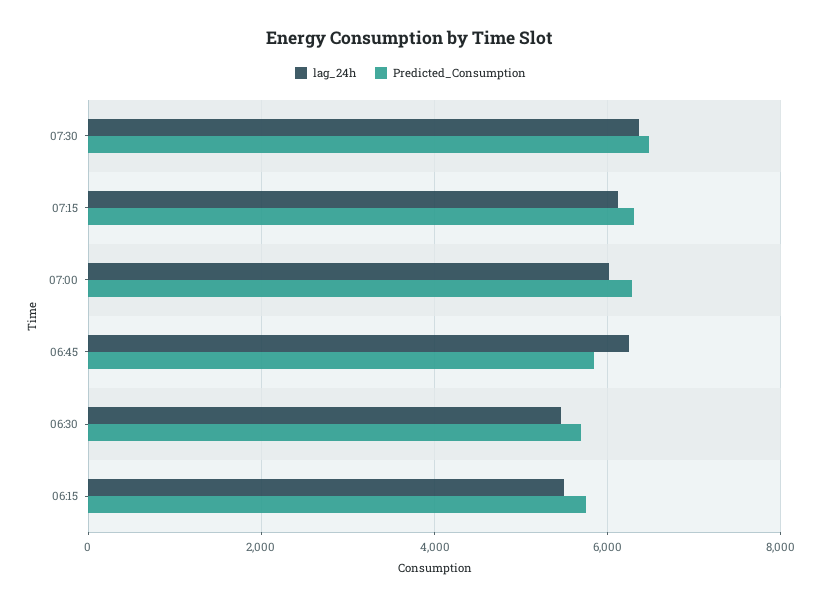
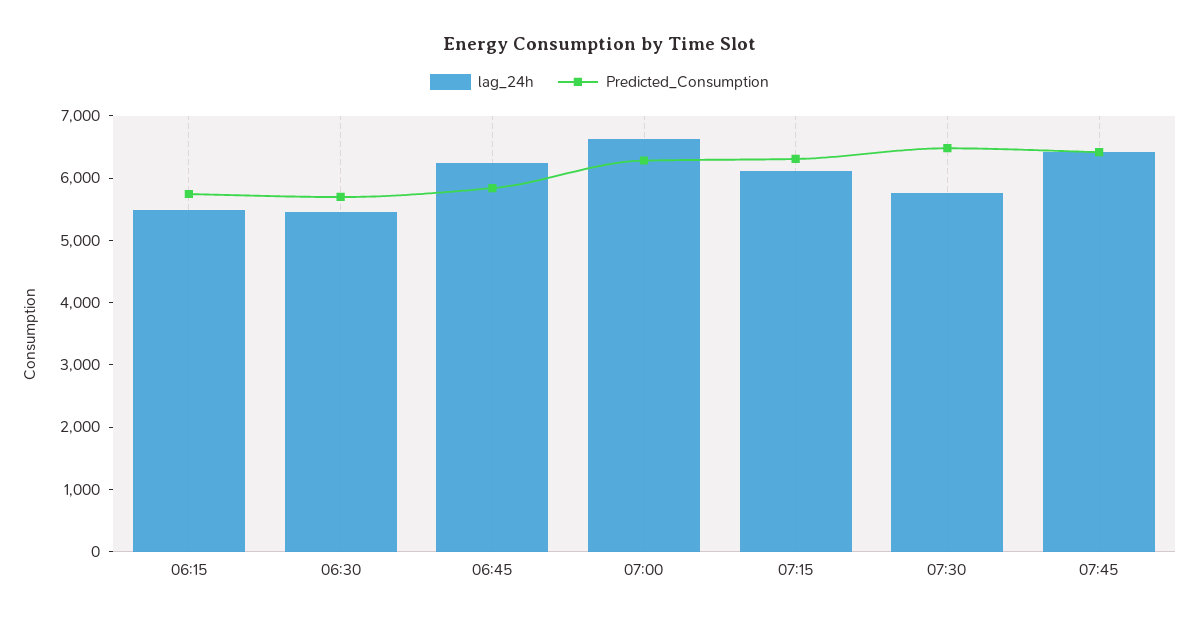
lag_24h, 07:30: 6400 -> 5800
lag_24h, 07:00: 6000 -> 6600
lag_24h, 07:45: none -> 6400
Predicted_Consumption, 07:45: none -> 6400

